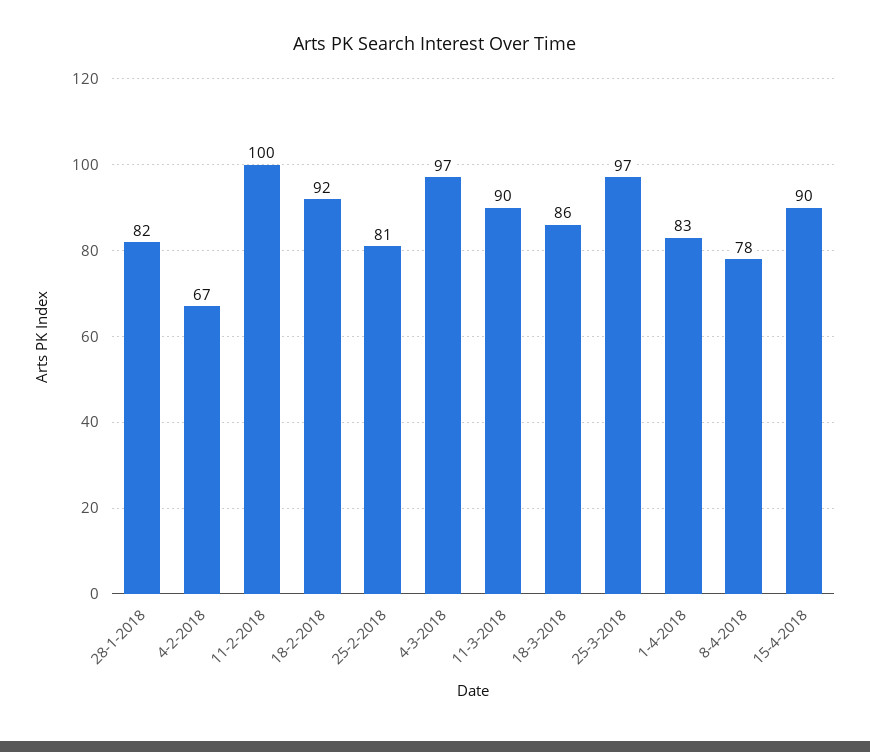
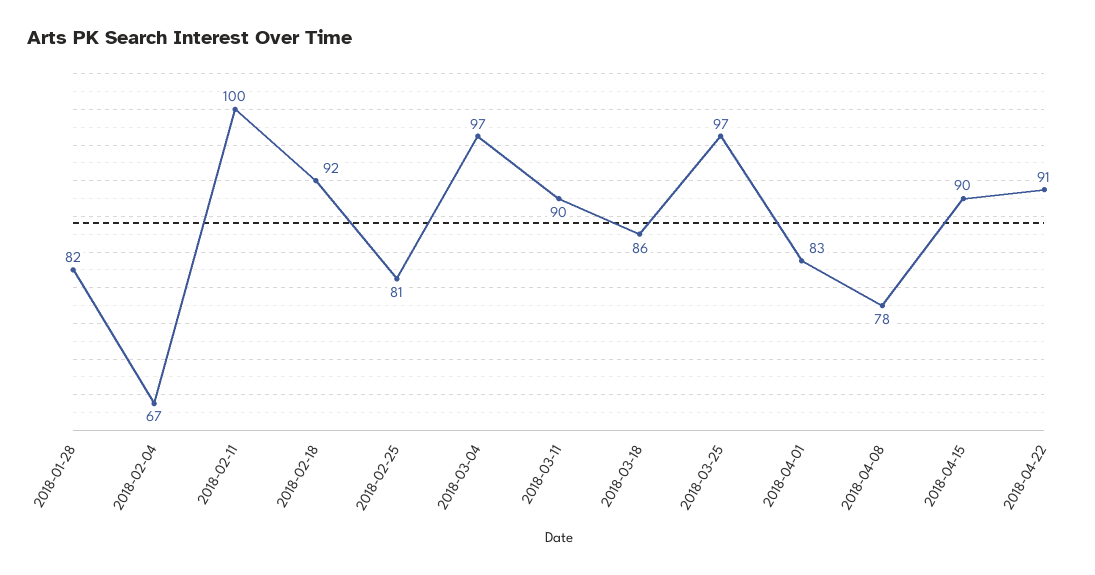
2018-04-22: none -> 91

